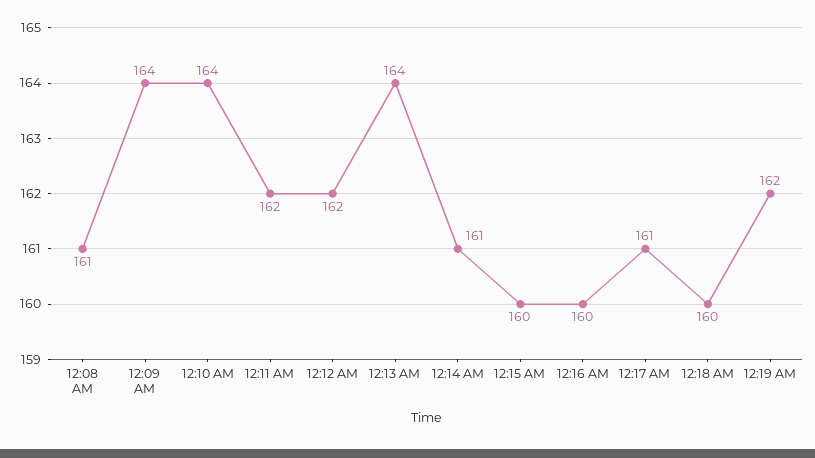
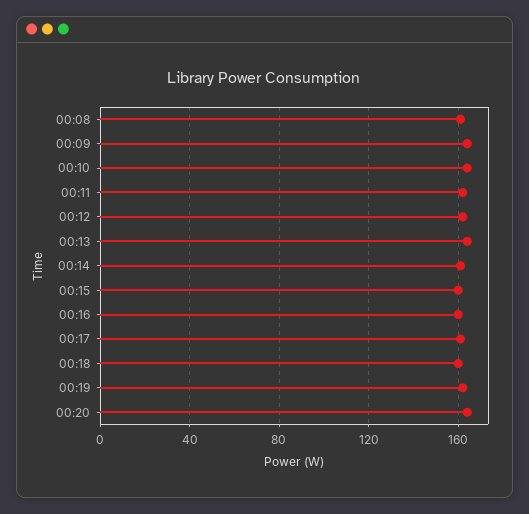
00:20: none -> 165

